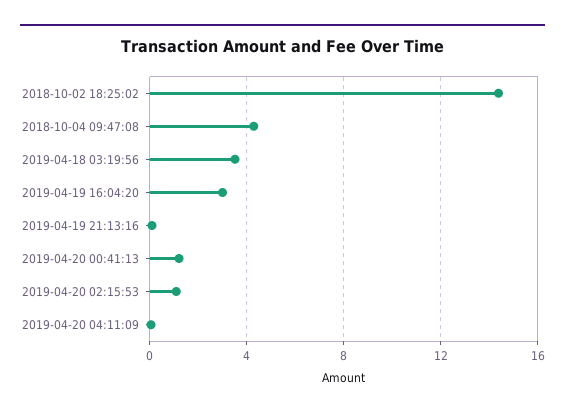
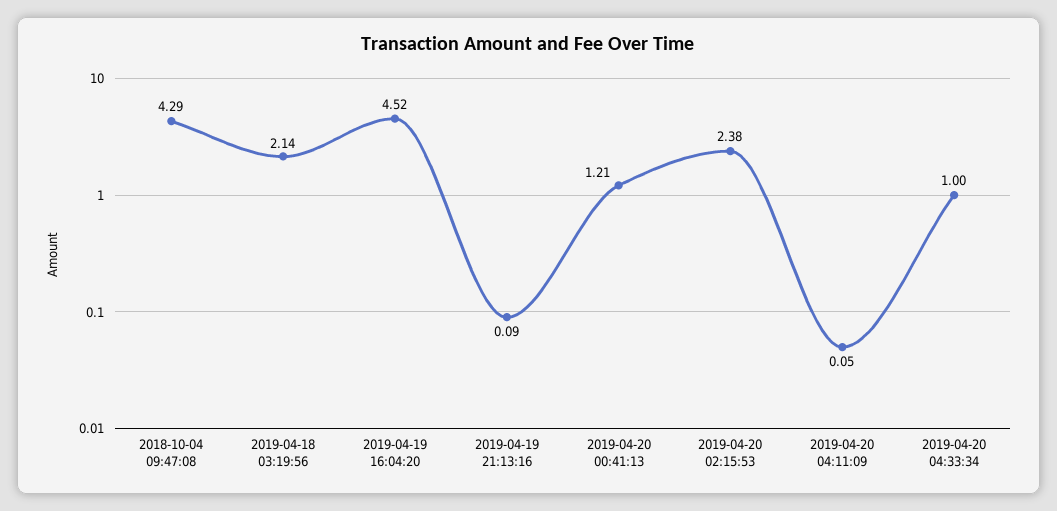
2018-10-02 18:25:02: 14.5 -> none
2019-04-18 03:19:56: 3.5 -> 2.14
2019-04-19 16:04:20: 3 -> 4.52
2019-04-20 02:15:53: 1 -> 2.38
2019-04-20 04:33:34: none -> 1

